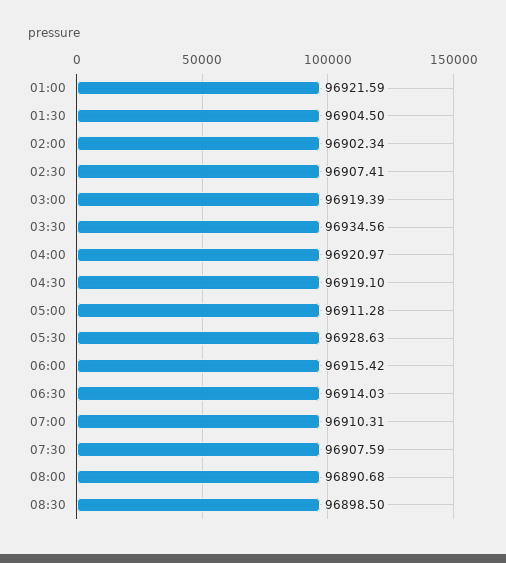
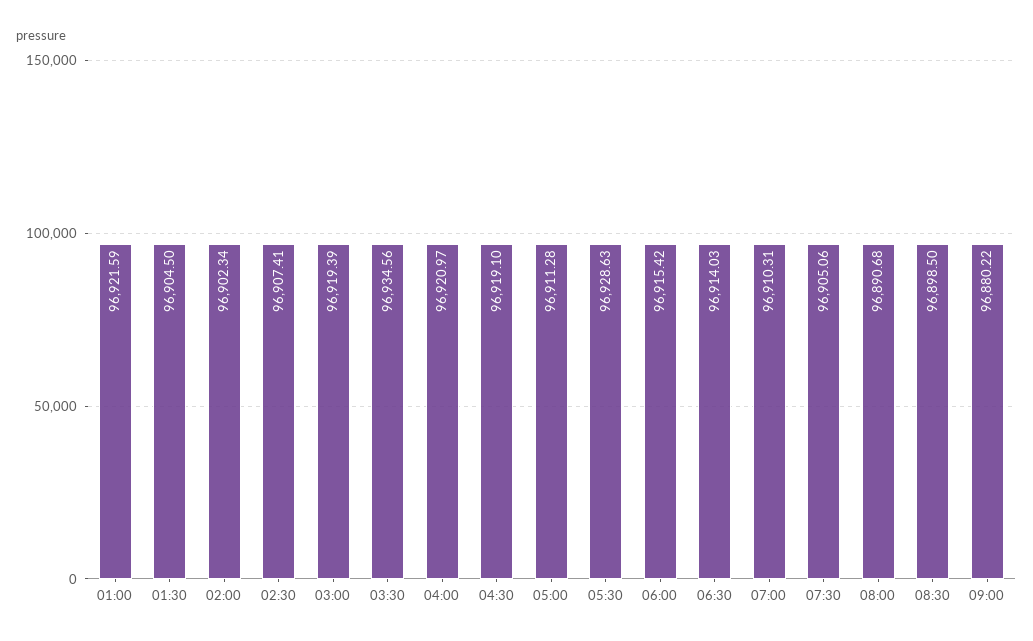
07:30: 96907.59 -> 96905.06
09:00: none -> 96880.22

